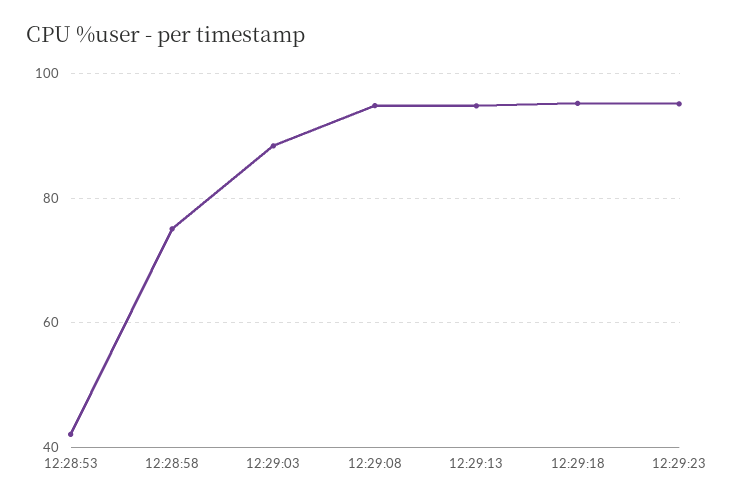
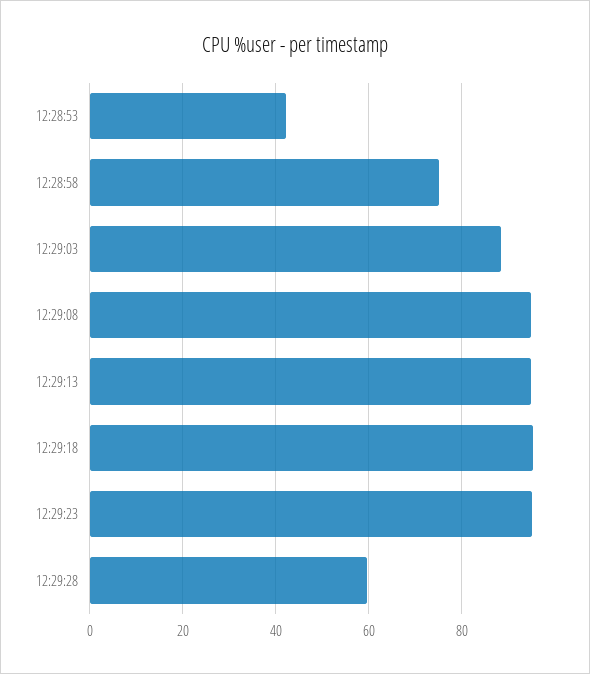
12:29:28: none -> 60

